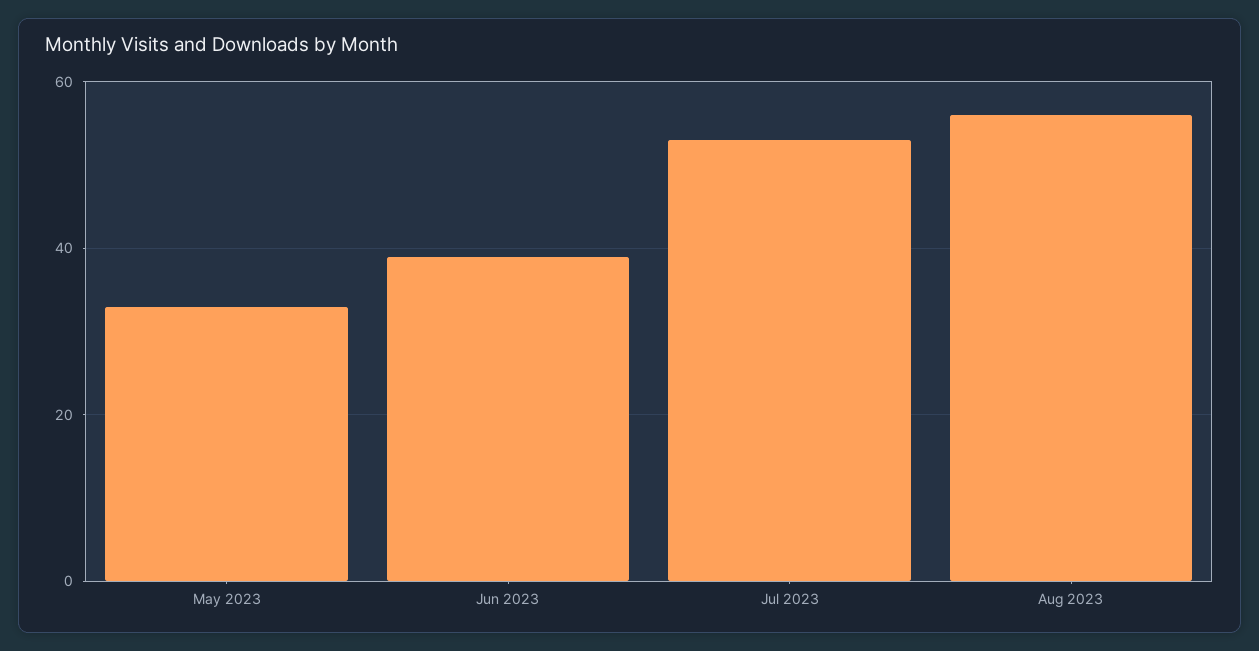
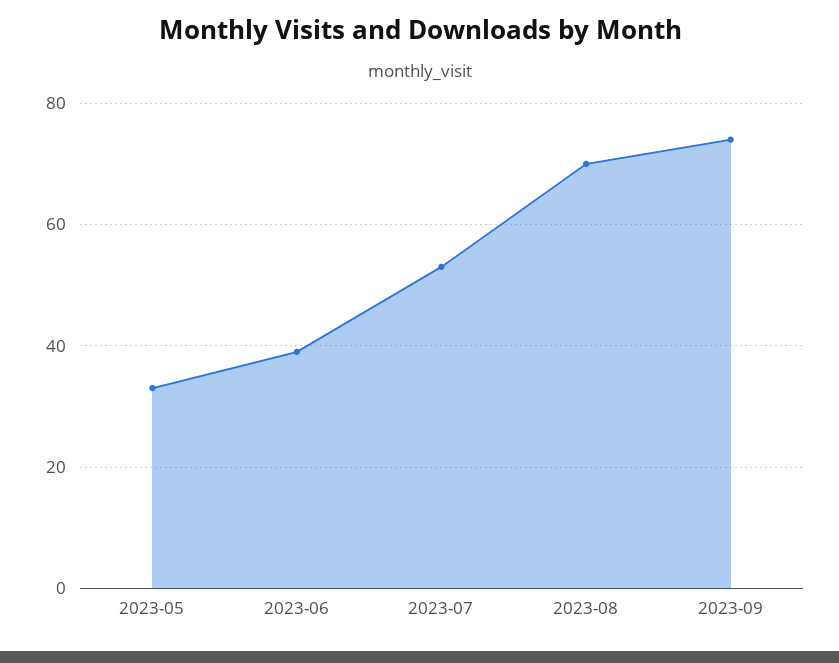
Aug 2023: 55 -> 70
2023-09: none -> 75

